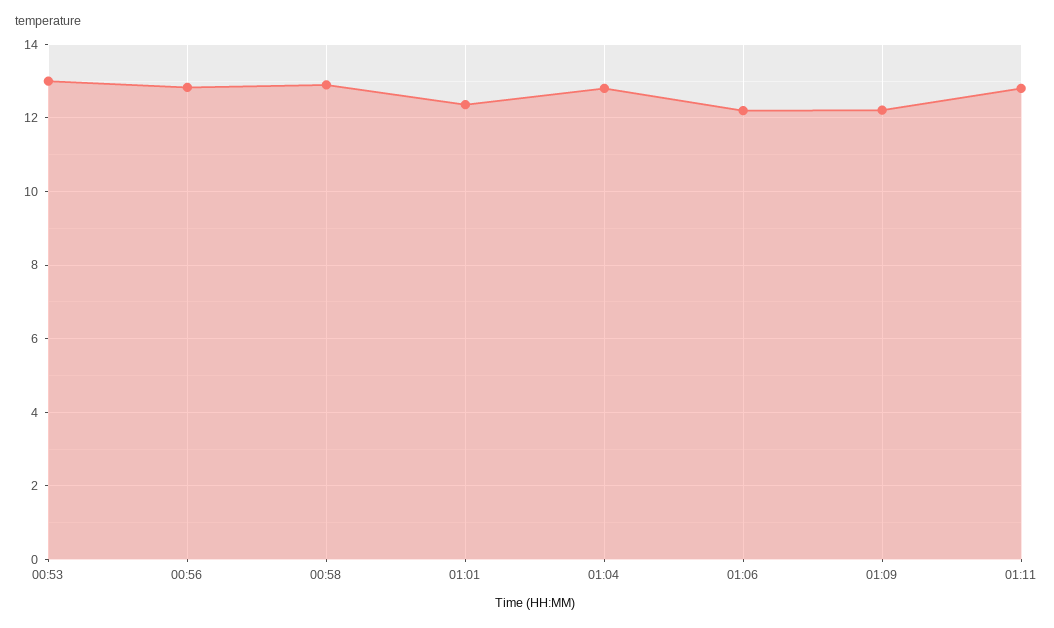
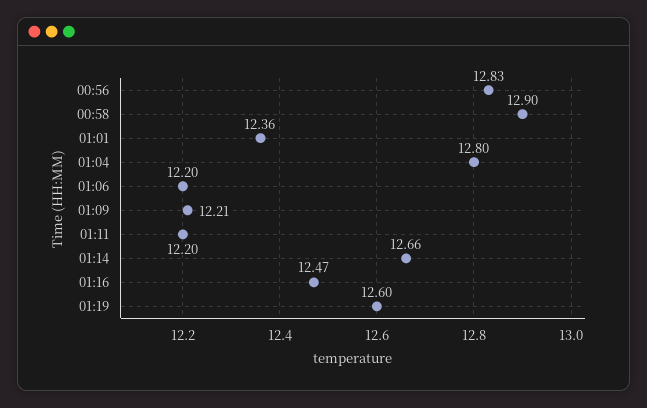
00:53: 13 -> none
01:11: 12.8 -> 12.2
01:14: none -> 12.66
01:16: none -> 12.47
01:19: none -> 12.6

